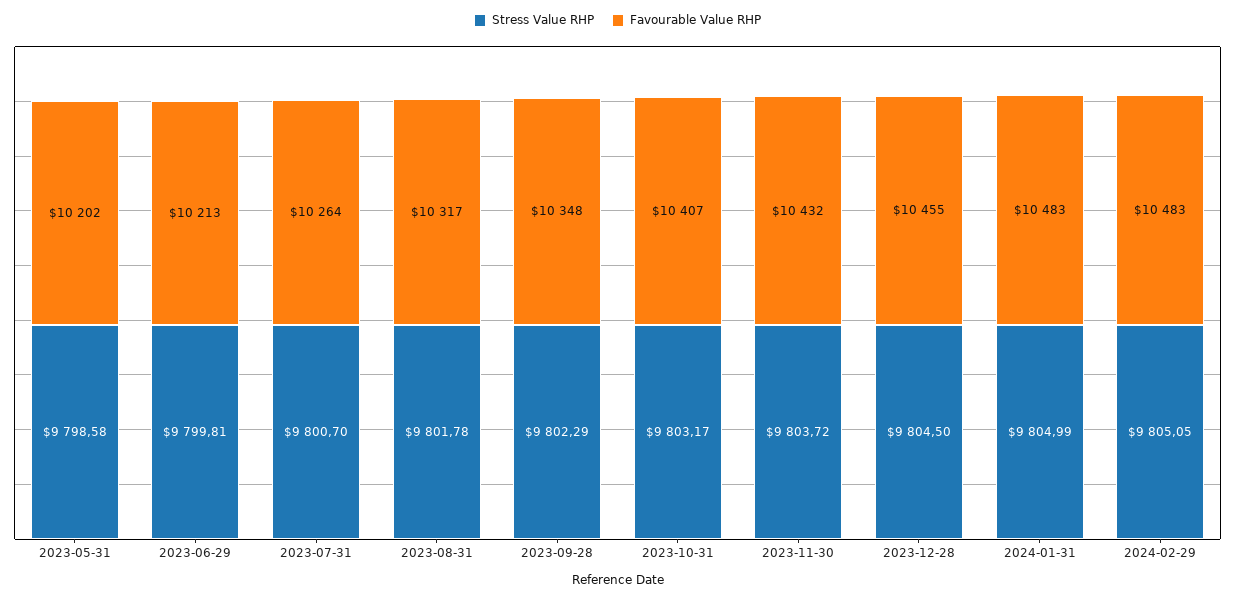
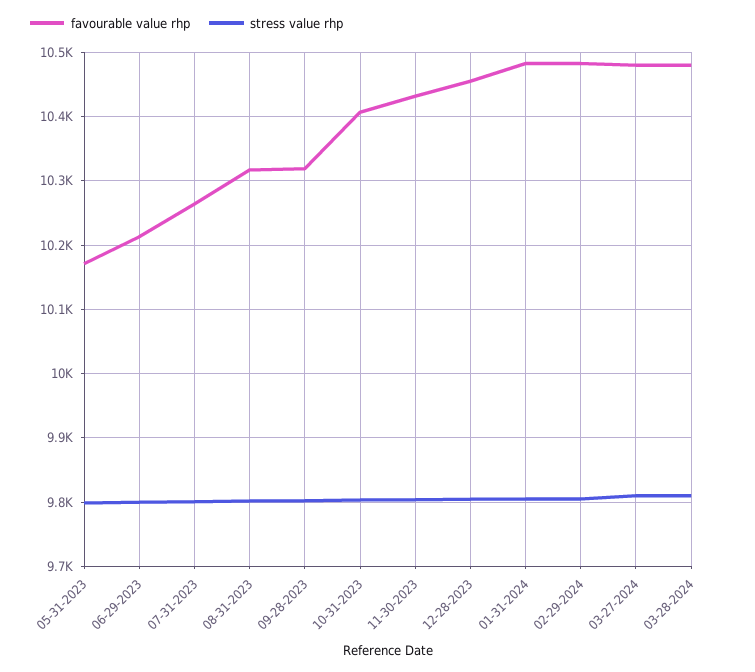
Favourable Value RHP, 2023-05-31: 10202 -> 10170
Favourable Value RHP, 2023-09-28: 10348 -> 10320
Favourable Value RHP, 03-27-2024: none -> 10480
Stress Value RHP, 03-27-2024: none -> 9810
Favourable Value RHP, 03-28-2024: none -> 10480
Stress Value RHP, 03-28-2024: none -> 9810

